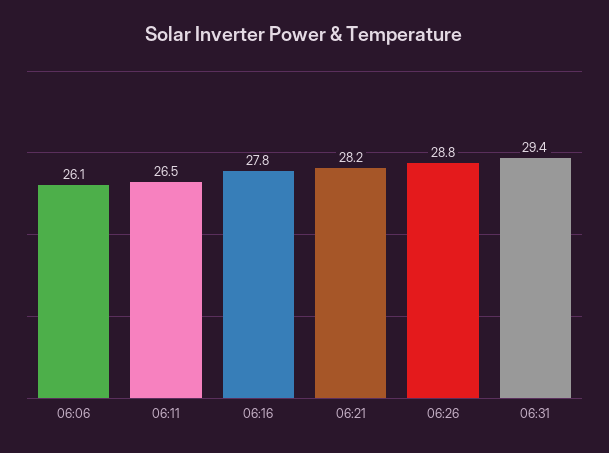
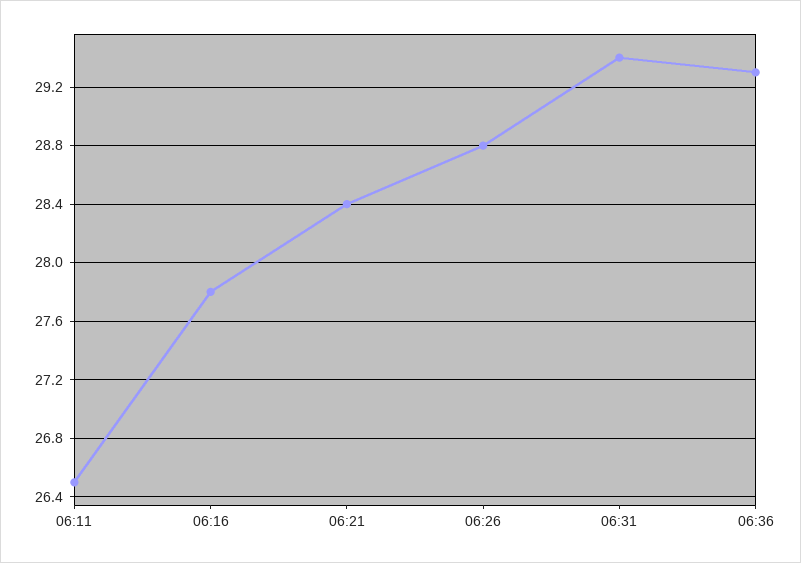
06:06: 26.1 -> none
06:21: 28.2 -> 28.4
06:36: none -> 29.3

